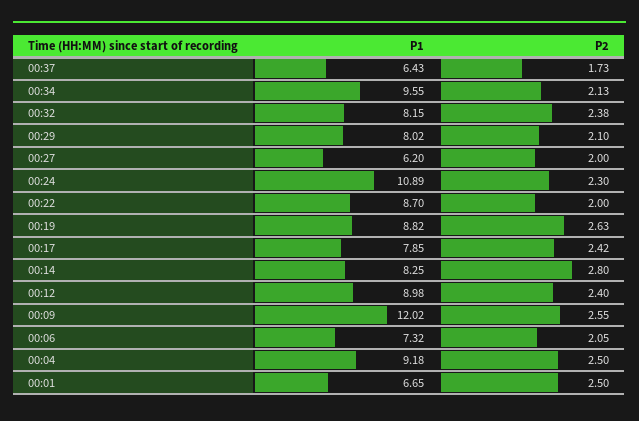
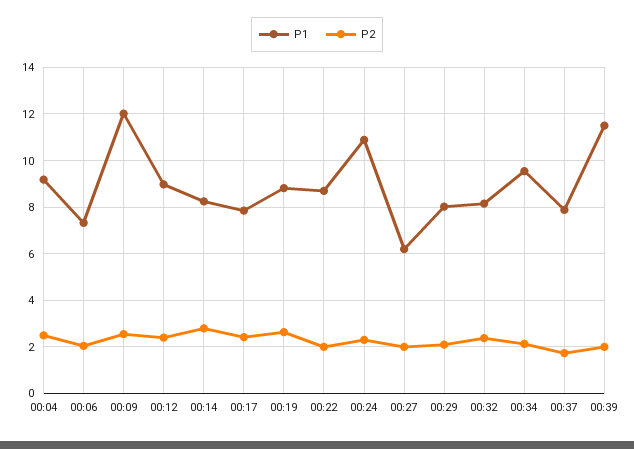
P1, 00:37: 6.43 -> 8
P1, 00:01: 6.65 -> none
P2, 00:01: 2.5 -> none
P1, 00:39: none -> 11.5
P2, 00:39: none -> 2

